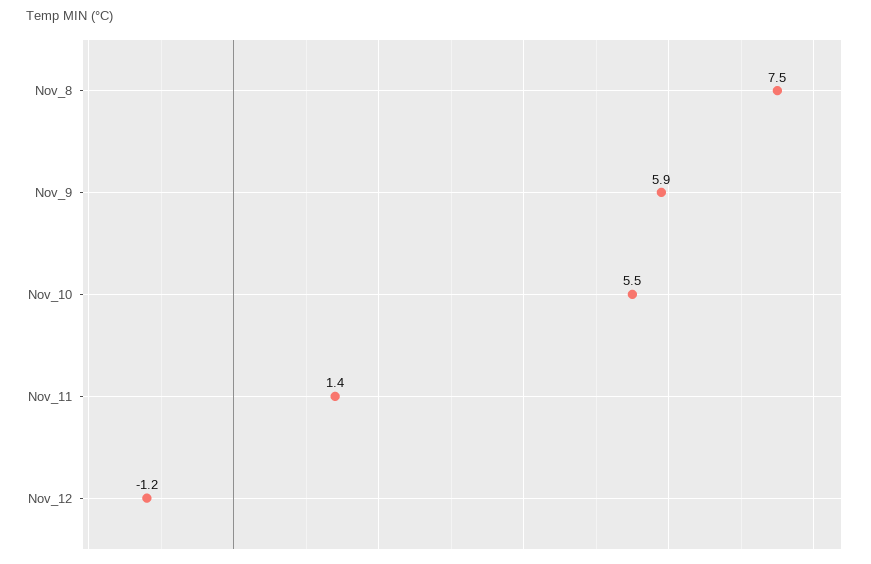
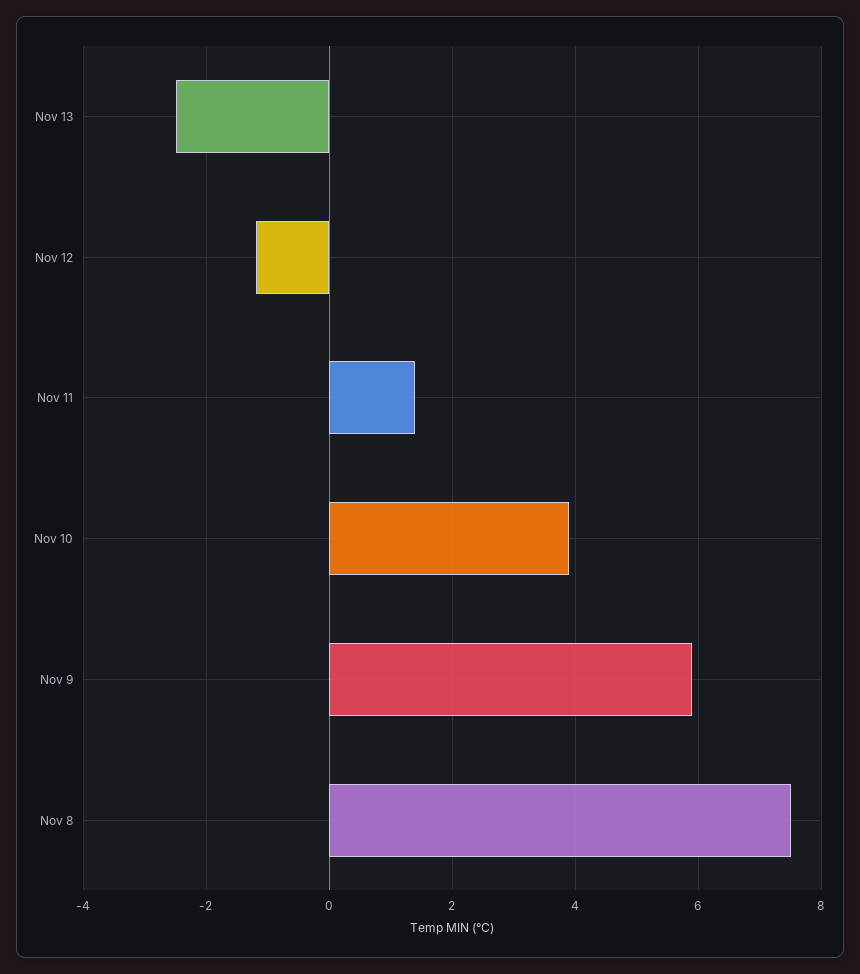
Nov_10: 5.5 -> 4
Nov 13: none -> -2.5

